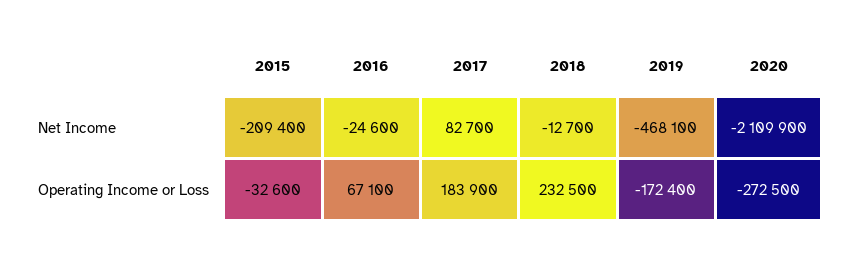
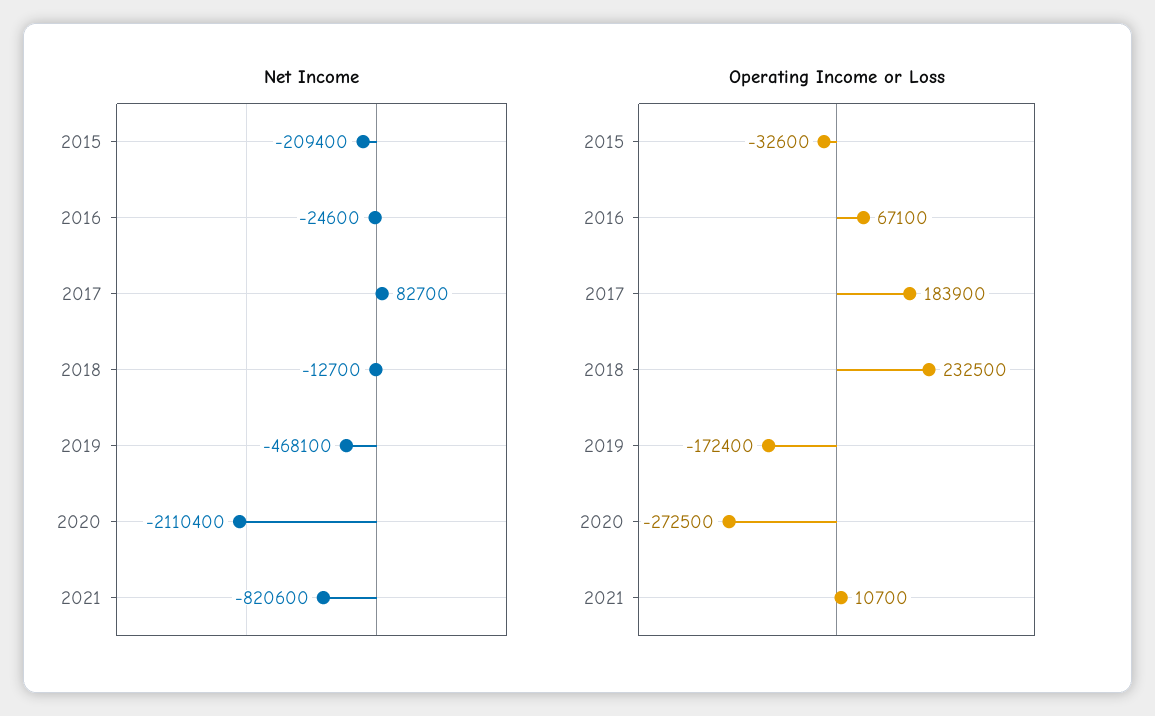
Net Income, 2020: -2109900 -> -2110400
Net Income, 2021: none -> -820600
Operating Income or Loss, 2021: none -> 10700

